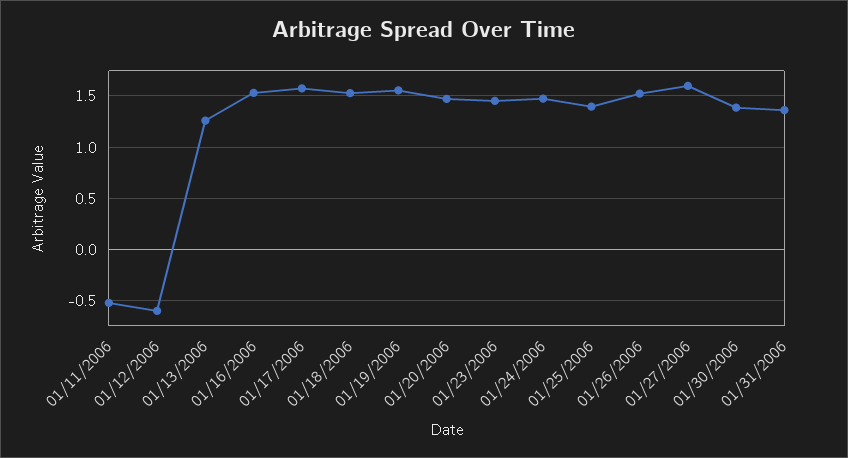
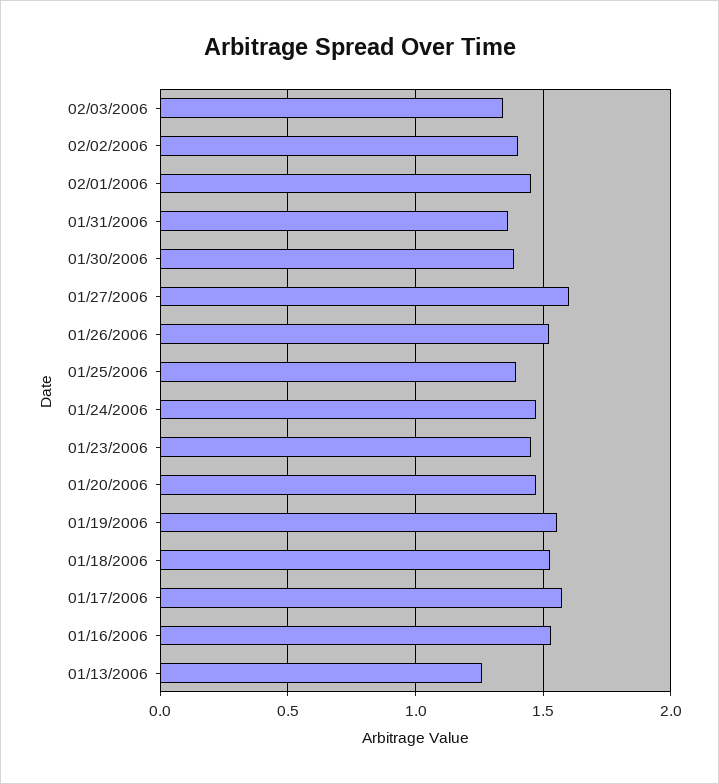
01/11/2006: -0.5 -> none
01/12/2006: -0.6 -> none
02/03/2006: none -> 1.35
02/02/2006: none -> 1.4
02/01/2006: none -> 1.45

